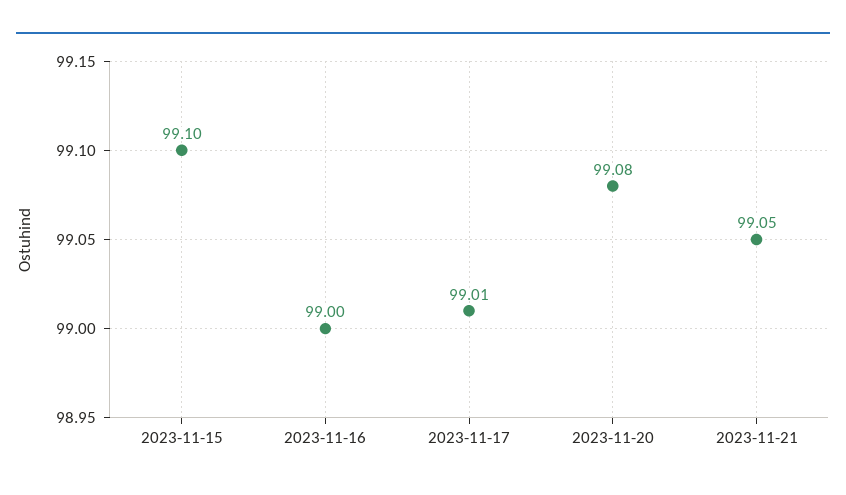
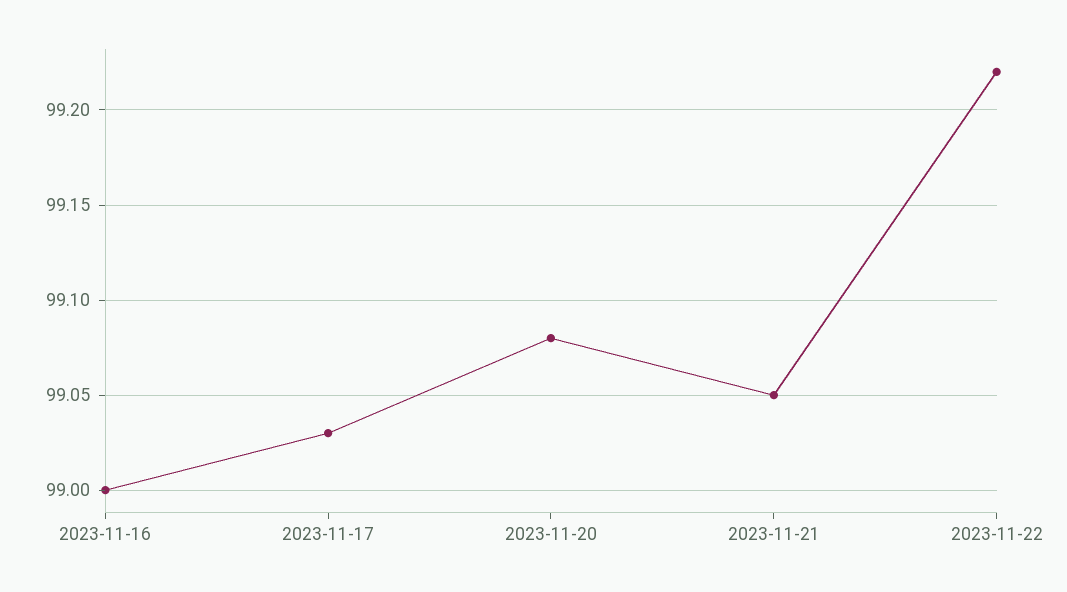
2023-11-15: 99.1 -> none
2023-11-17: 99.01 -> 99.03
2023-11-22: none -> 99.22

